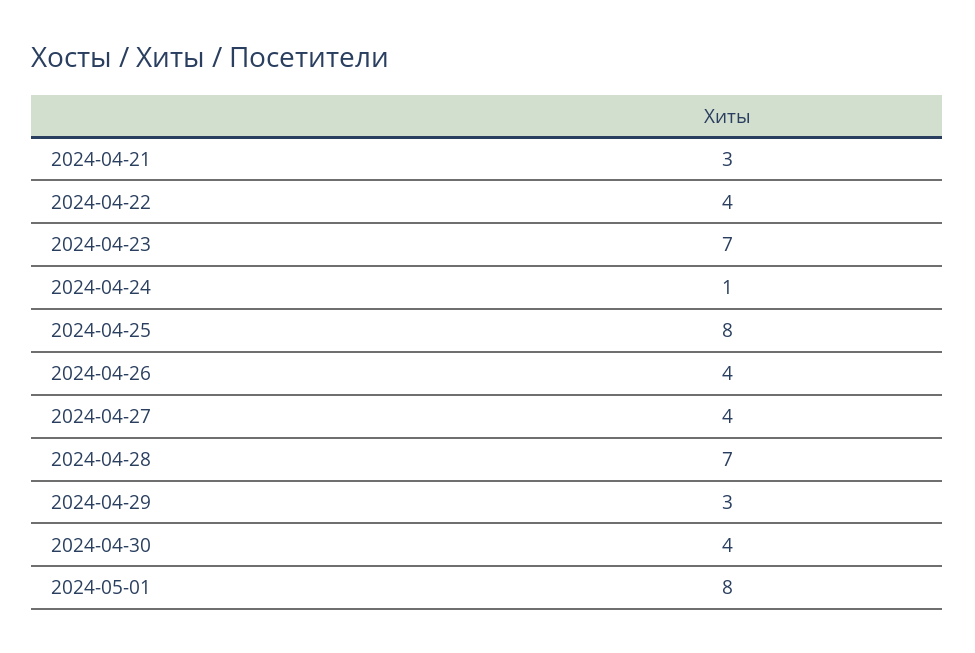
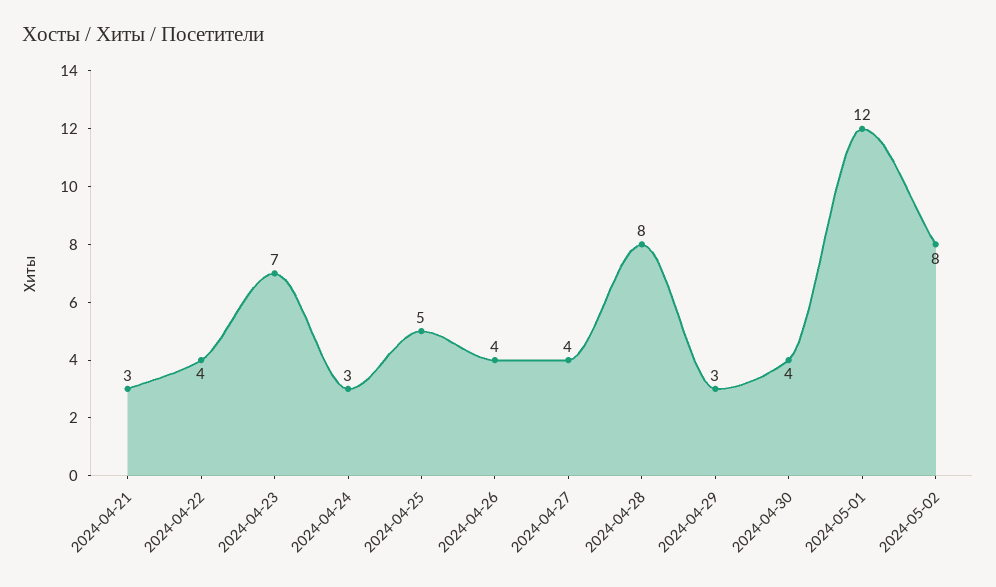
2024-04-24: 1 -> 3
2024-04-25: 8 -> 5
2024-04-28: 7 -> 8
2024-05-01: 8 -> 12
2024-05-02: none -> 8

